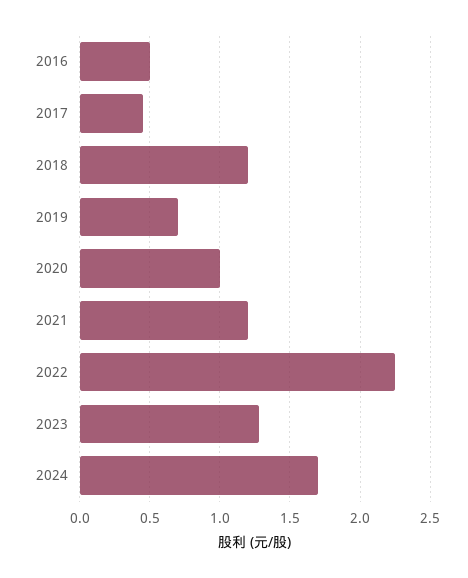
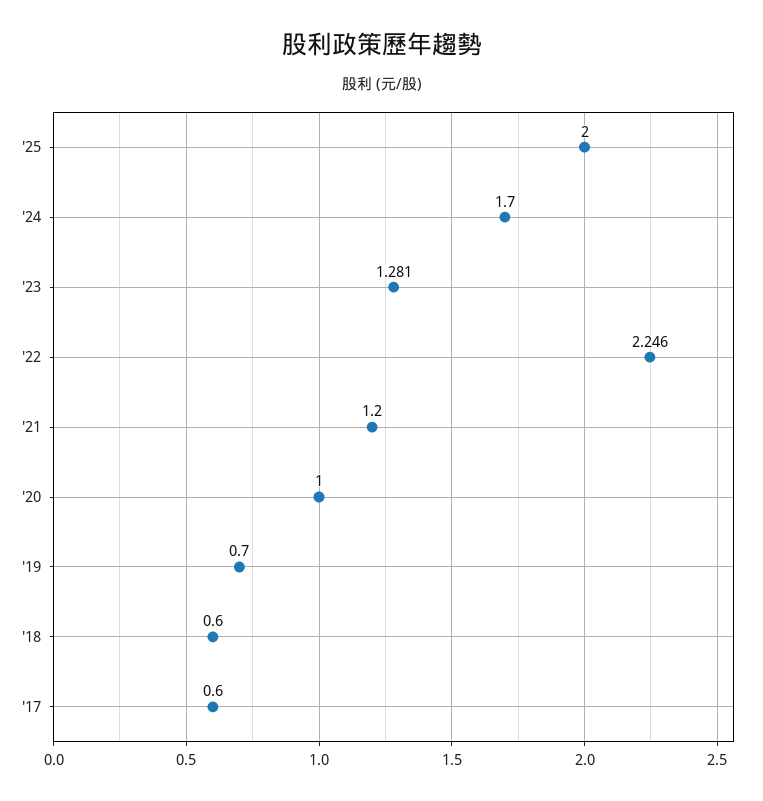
2016: 0.5 -> none
2017: 0.45 -> 0.6
2018: 1.2 -> 0.6
'25: none -> 2

